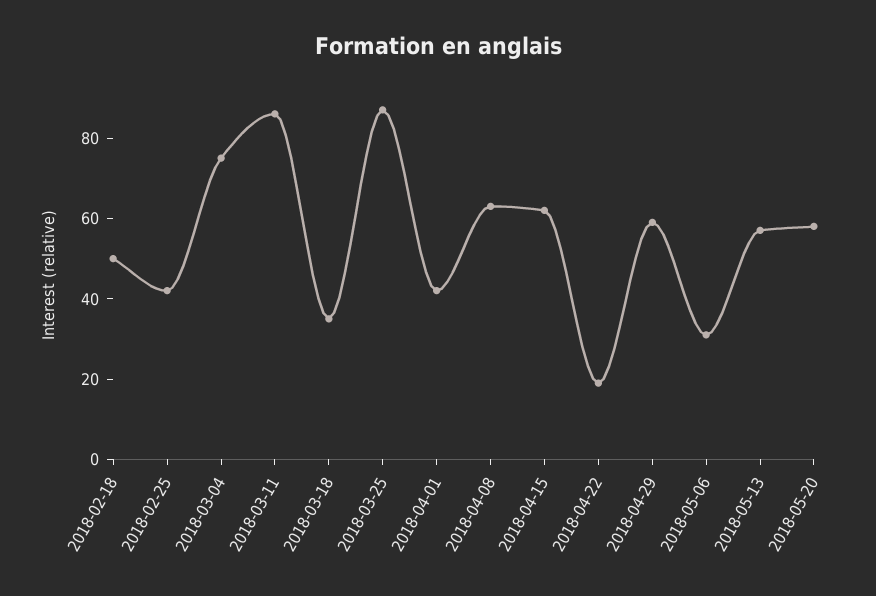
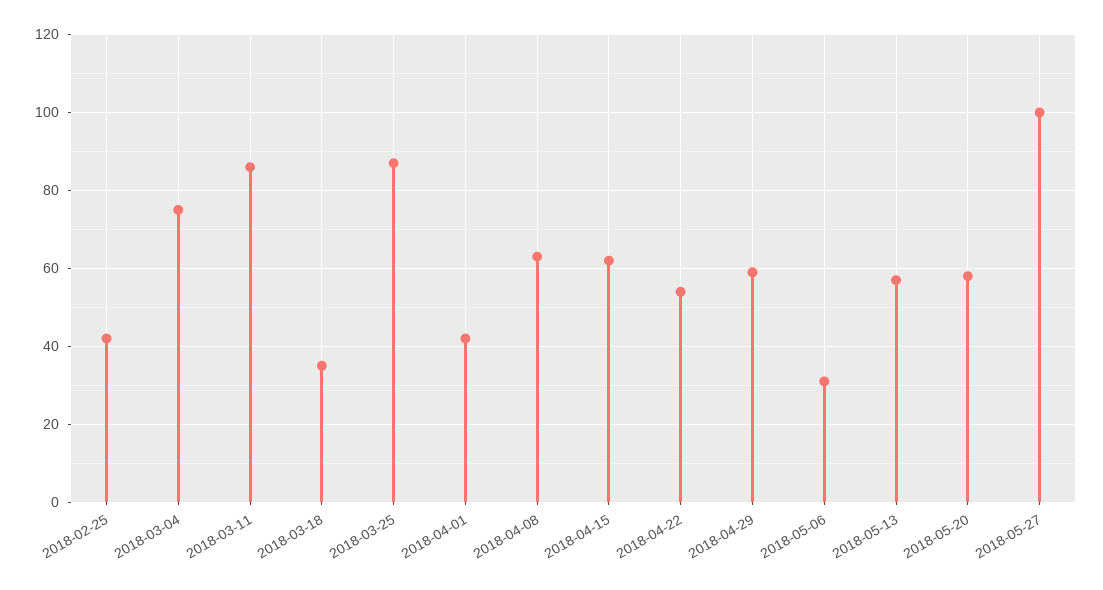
2018-02-18: 50 -> none
2018-04-22: 20 -> 55
2018-05-27: none -> 100

